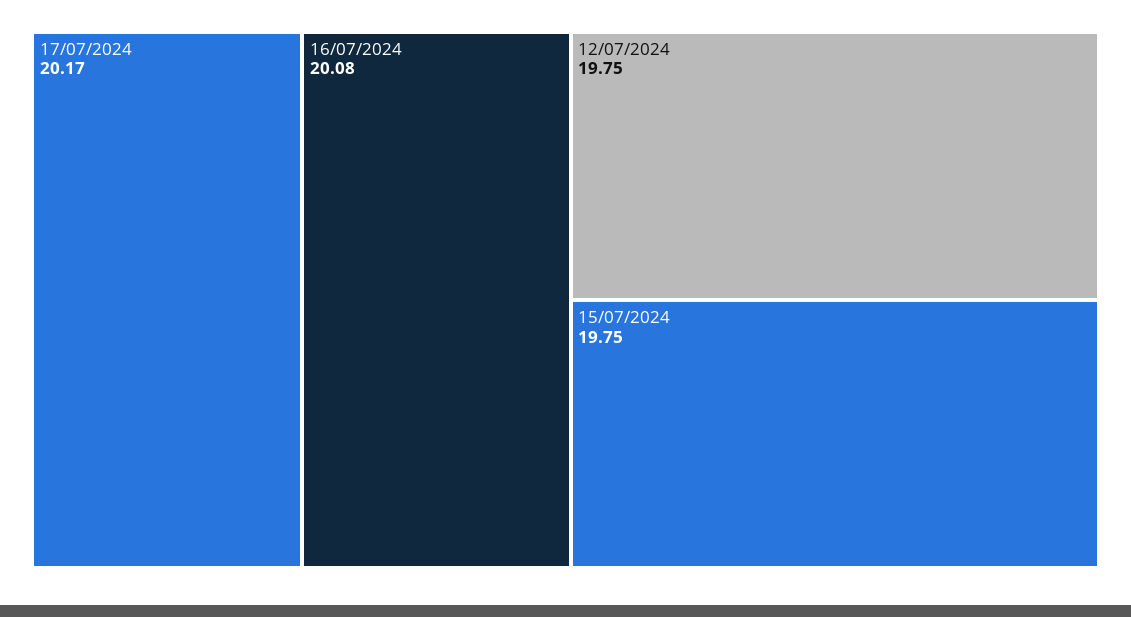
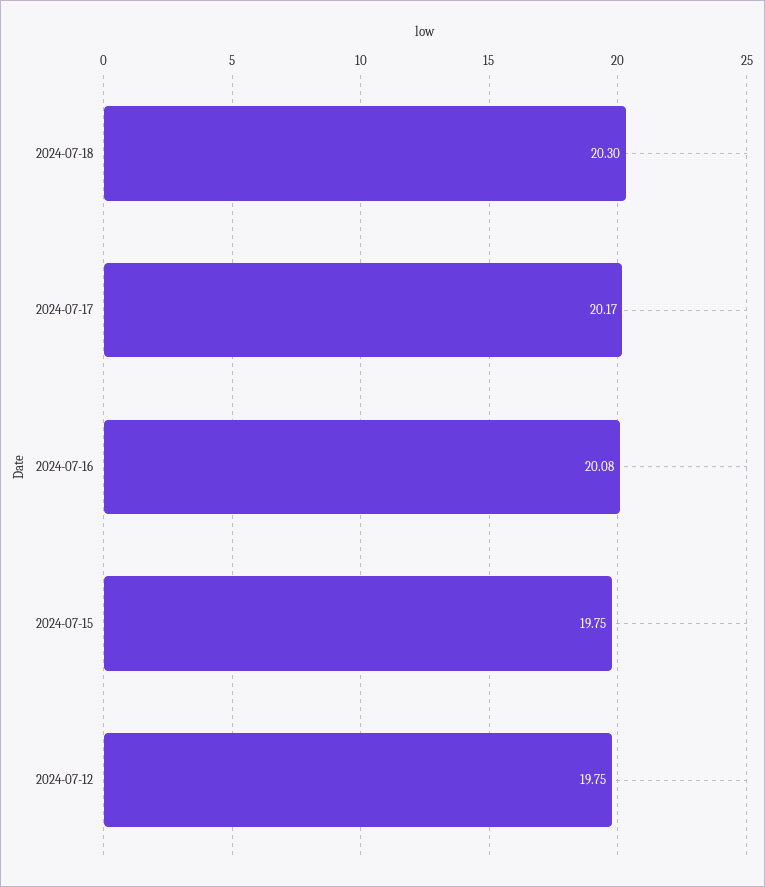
2024-07-18: none -> 20.3

